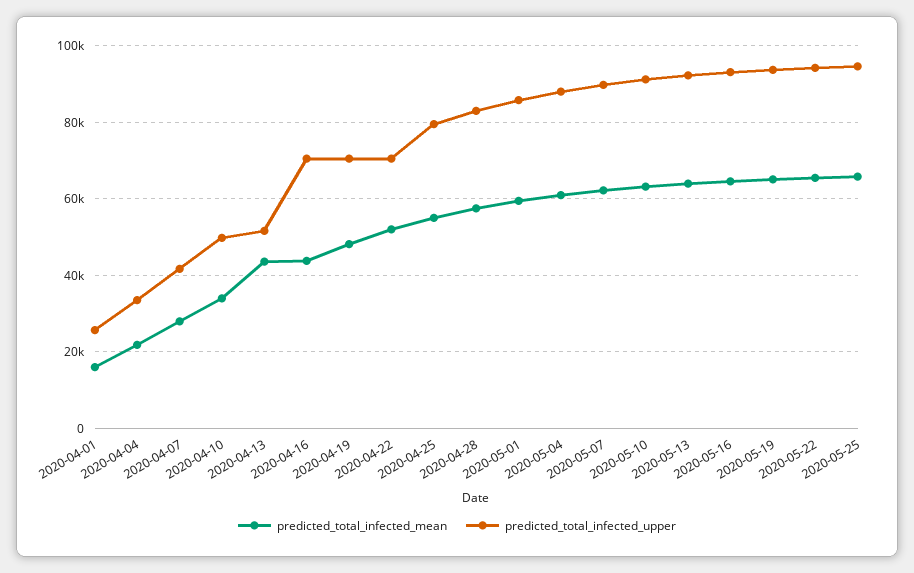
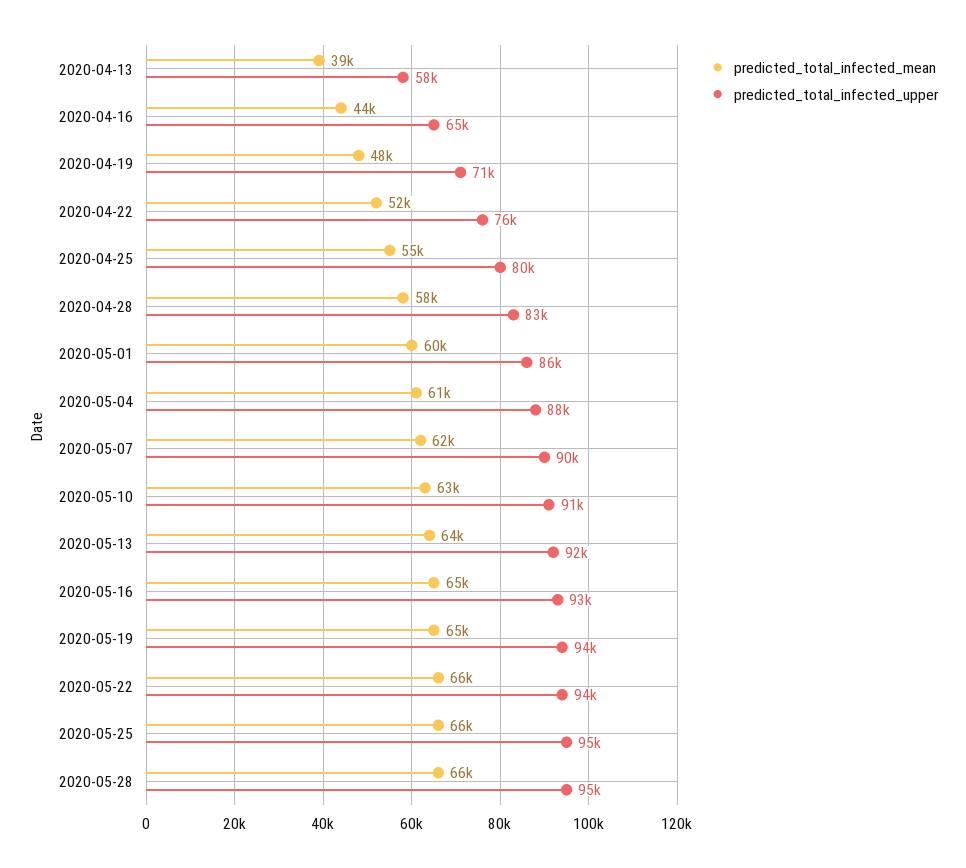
predicted_total_infected_mean, 2020-04-01: 16000 -> none
predicted_total_infected_upper, 2020-04-01: 26000 -> none
predicted_total_infected_mean, 2020-04-04: 22000 -> none
predicted_total_infected_upper, 2020-04-04: 34000 -> none
predicted_total_infected_mean, 2020-04-07: 28000 -> none
predicted_total_infected_upper, 2020-04-07: 42000 -> none
predicted_total_infected_mean, 2020-04-10: 34000 -> none
predicted_total_infected_upper, 2020-04-10: 50000 -> none
predicted_total_infected_mean, 2020-04-13: 44000 -> 39000
predicted_total_infected_upper, 2020-04-13: 52000 -> 58000
predicted_total_infected_upper, 2020-04-16: 70000 -> 65000
predicted_total_infected_upper, 2020-04-22: 70000 -> 76000
predicted_total_infected_mean, 2020-05-28: none -> 66000
predicted_total_infected_upper, 2020-05-28: none -> 95000

